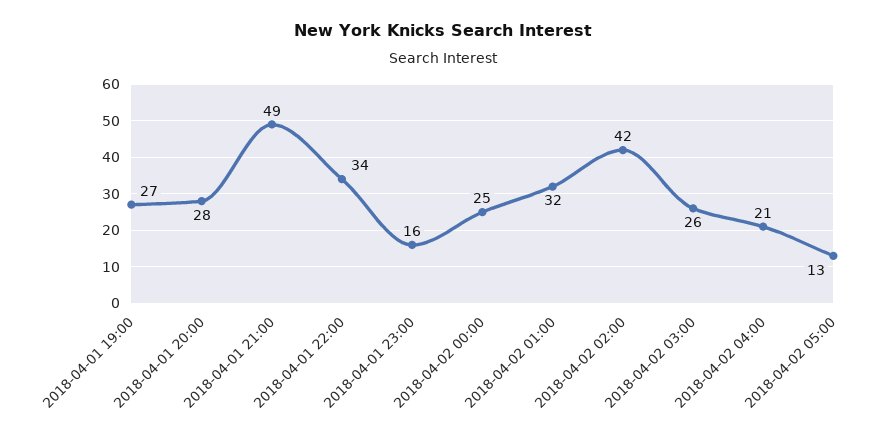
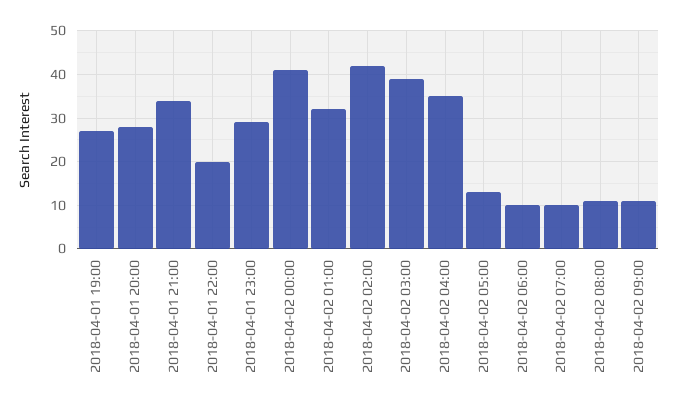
2018-04-01 21:00: 49 -> 35
2018-04-01 22:00: 34 -> 20
2018-04-01 23:00: 16 -> 30
2018-04-02 00:00: 25 -> 40
2018-04-02 03:00: 26 -> 40
2018-04-02 04:00: 21 -> 35
2018-04-02 06:00: none -> 10
2018-04-02 07:00: none -> 10
2018-04-02 08:00: none -> 10
2018-04-02 09:00: none -> 10

